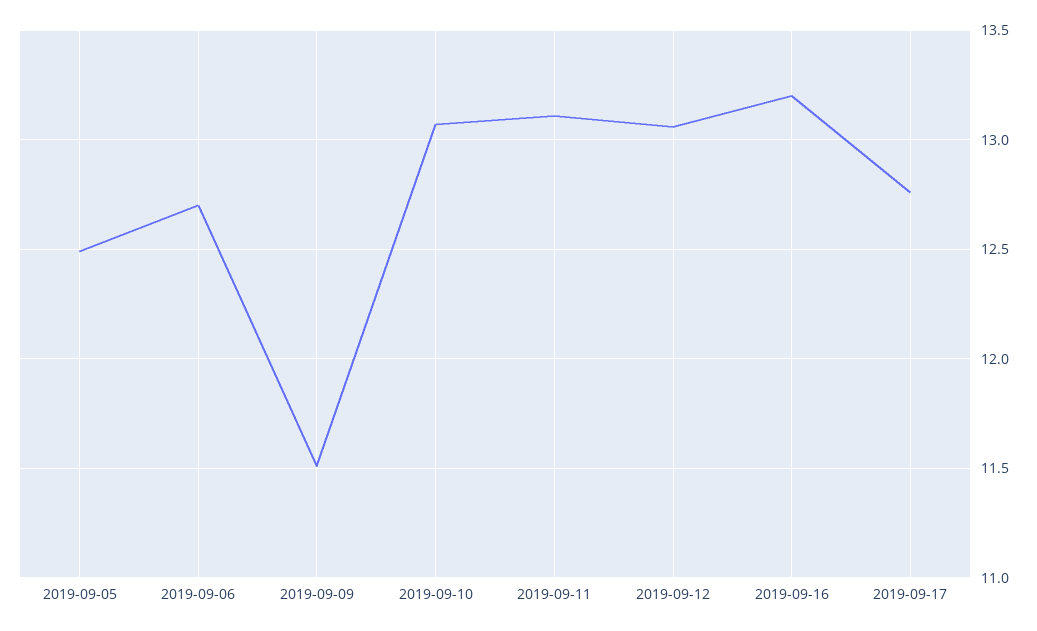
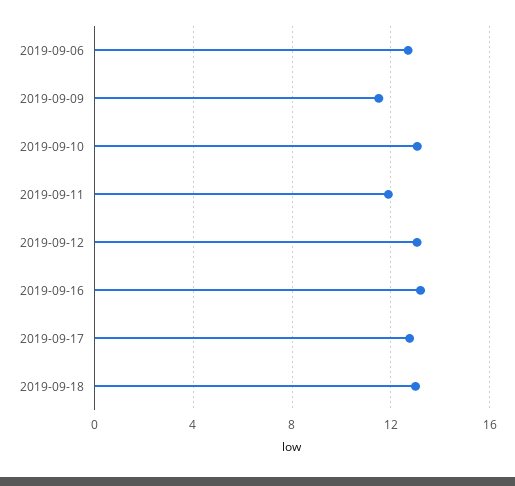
2019-09-05: 12.5 -> none
2019-09-11: 13.1 -> 12
2019-09-18: none -> 13

